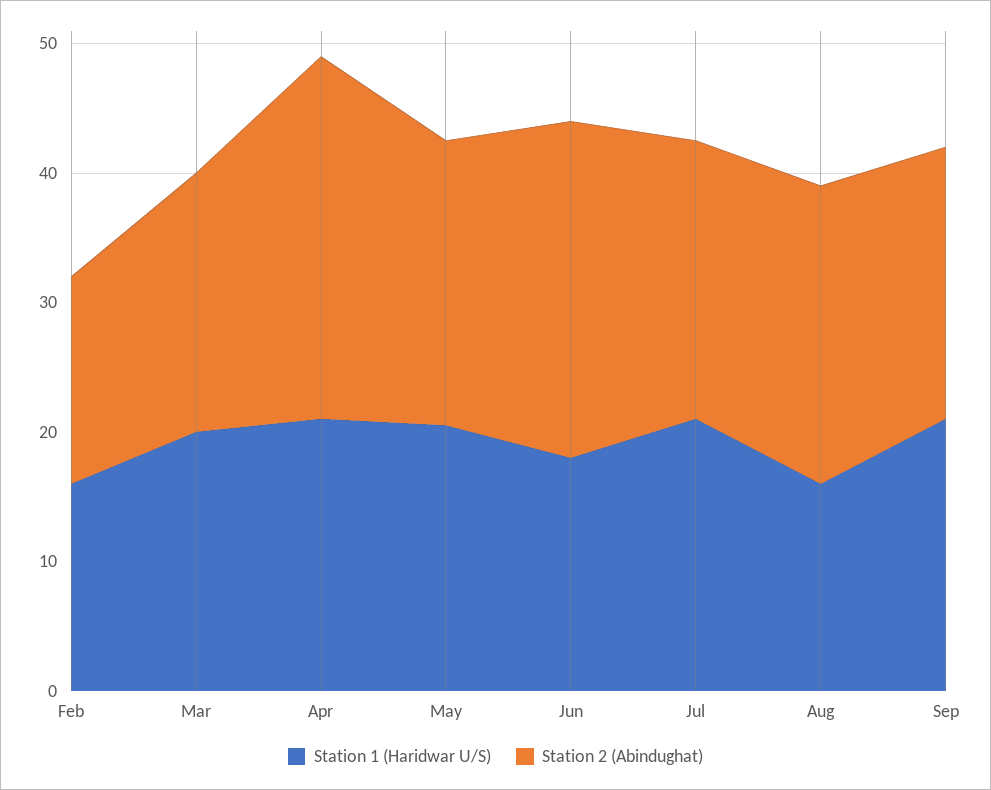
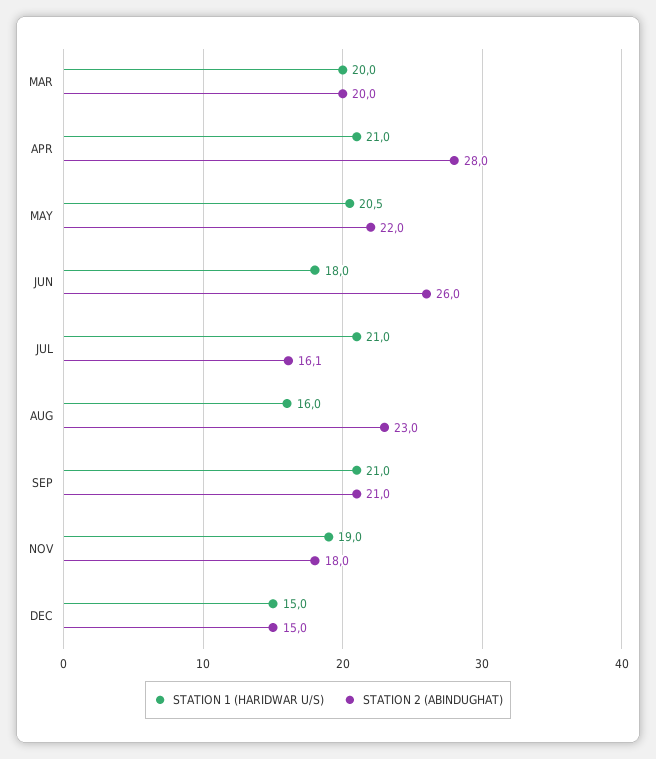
Station 1 (Haridwar U/S), Feb: 16 -> none
Station 2 (Abindughat), Feb: 16 -> none
Station 2 (Abindughat), Jul: 22 -> 16.1
Station 1 (Haridwar U/S), NOV: none -> 19
Station 2 (Abindughat), NOV: none -> 18
Station 1 (Haridwar U/S), DEC: none -> 15
Station 2 (Abindughat), DEC: none -> 15

